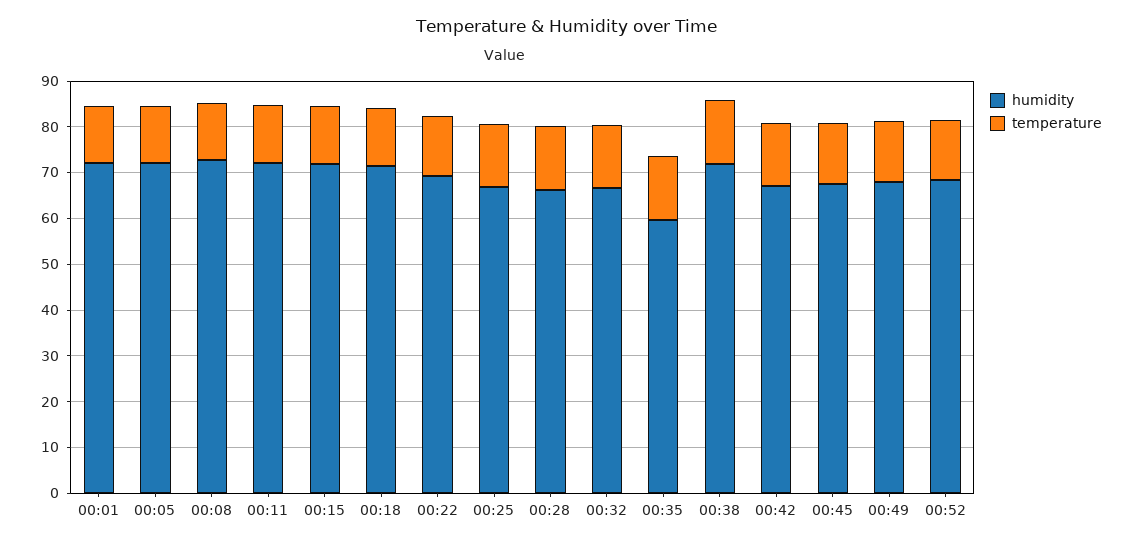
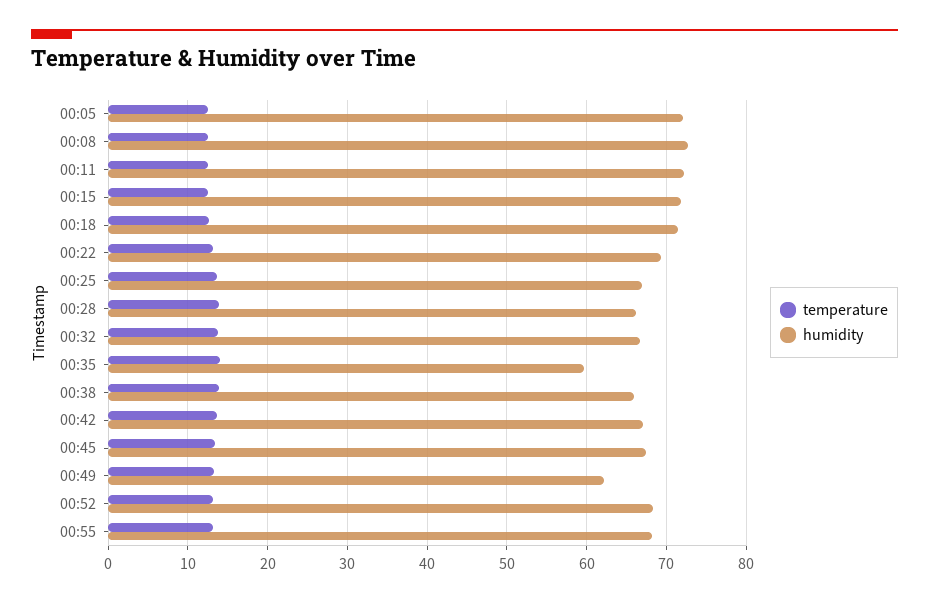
humidity, 00:01: 72 -> none
temperature, 00:01: 12 -> none
humidity, 00:38: 72 -> 66
humidity, 00:49: 68 -> 62
temperature, 00:55: none -> 13
humidity, 00:55: none -> 68

